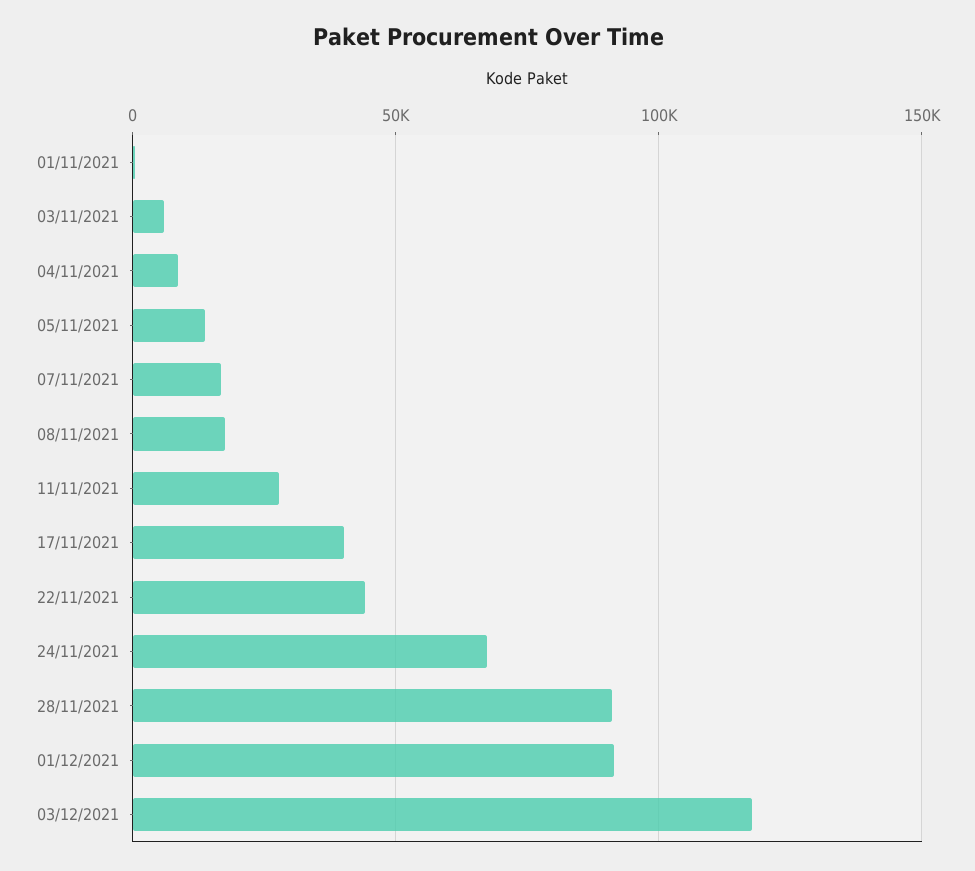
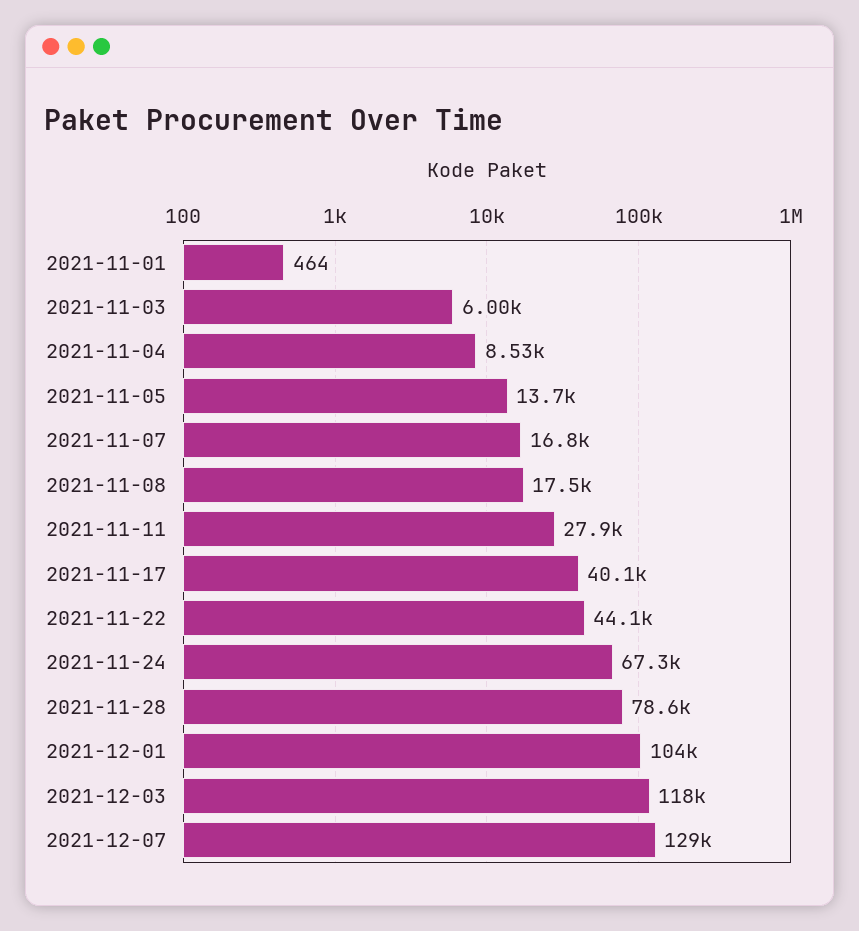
28/11/2021: 90000 -> 78600
01/12/2021: 90000 -> 104000
2021-12-07: none -> 129000

